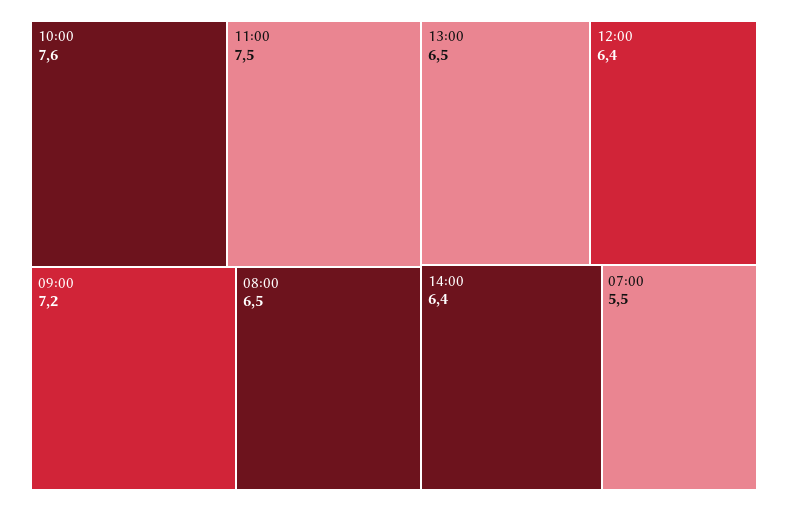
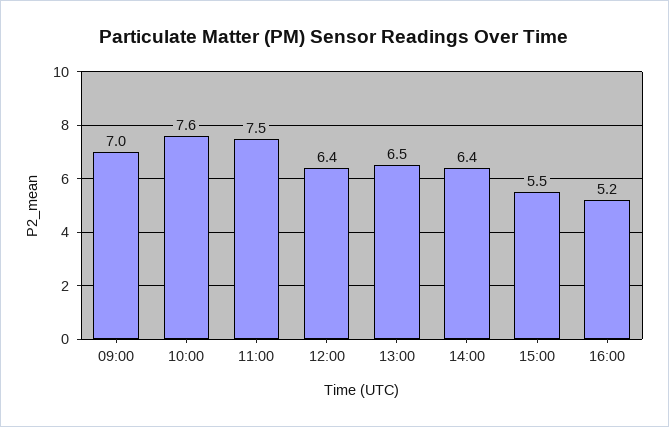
09:00: 7.2 -> 7
08:00: 6.5 -> none
07:00: 5.5 -> none
15:00: none -> 5.5
16:00: none -> 5.2

